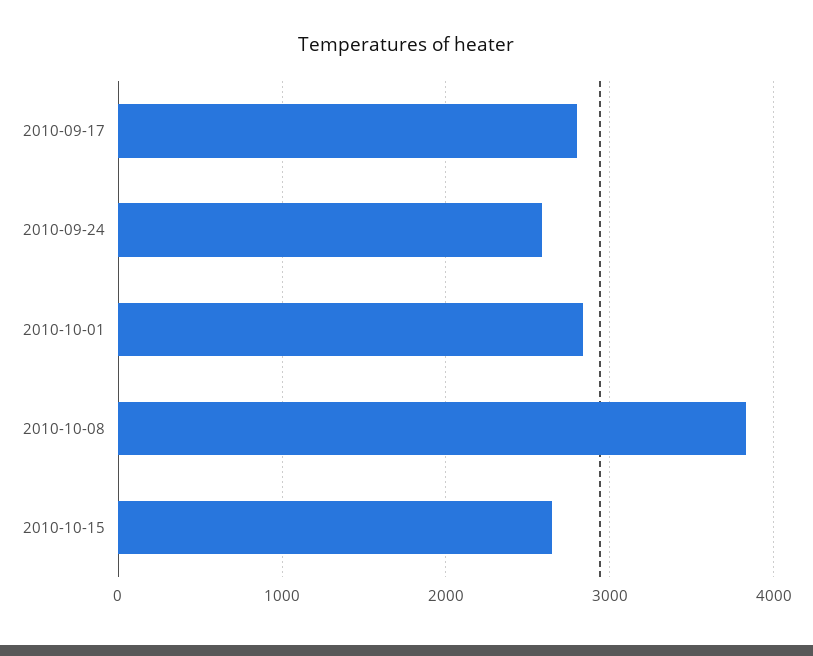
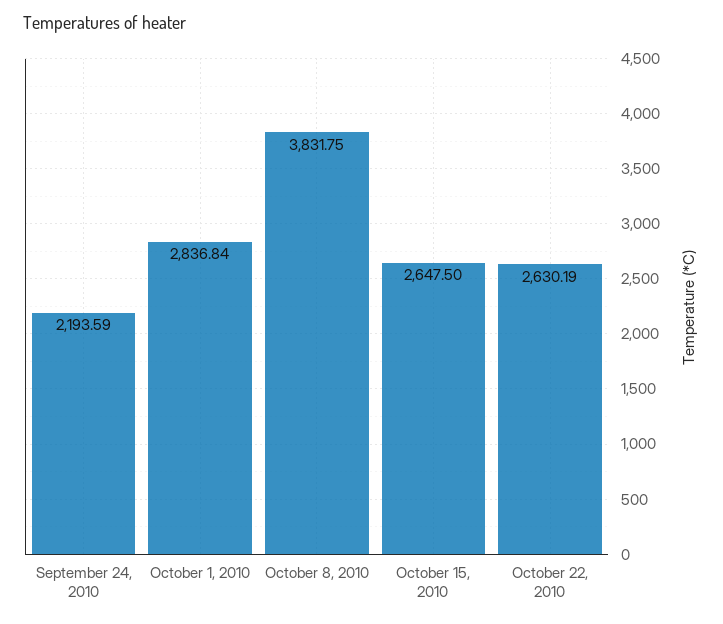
2010-09-17: 2800 -> none
2010-09-24: 2600 -> 2193.59
October 22, 2010: none -> 2630.19

